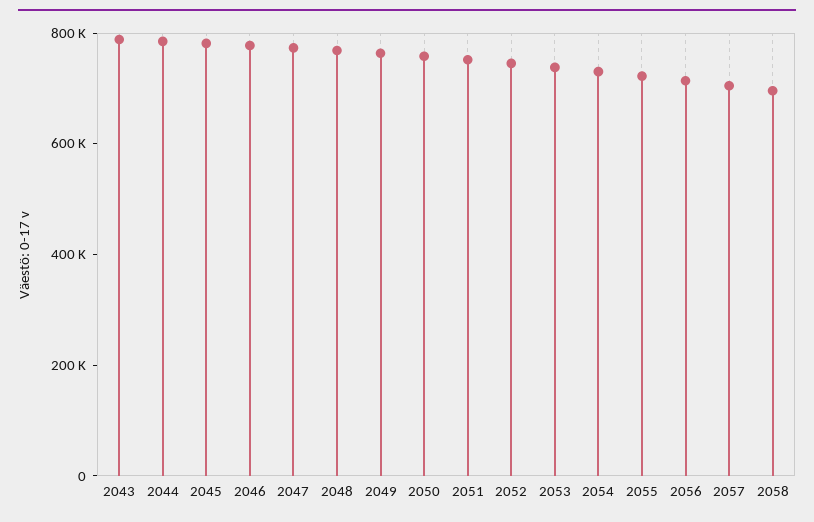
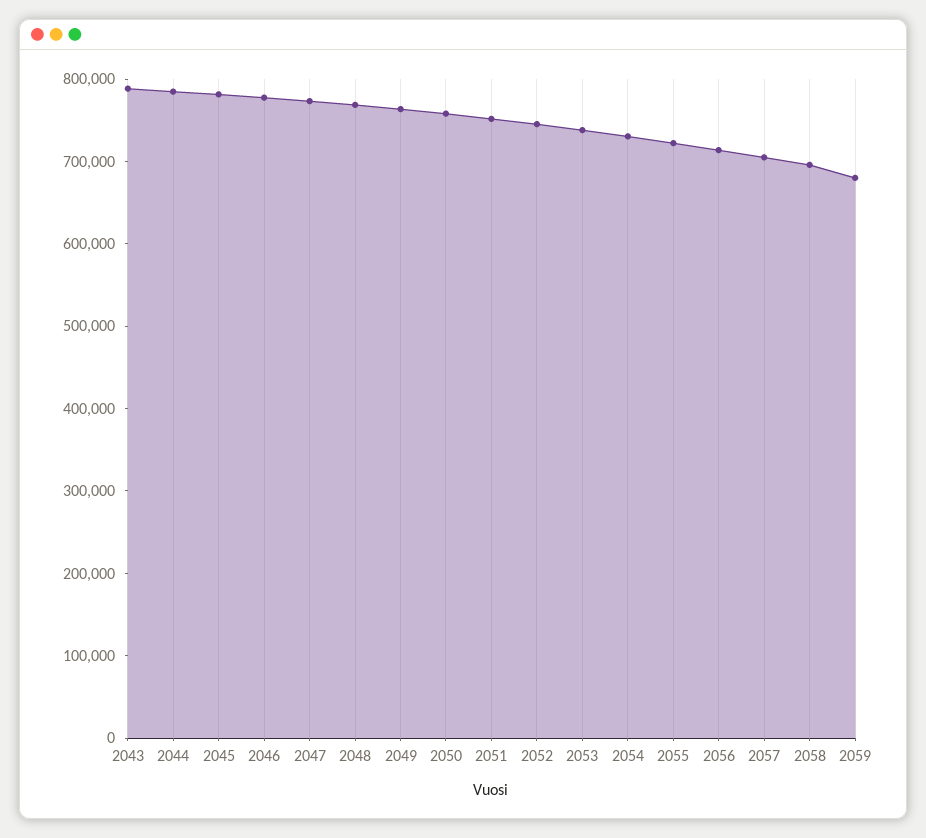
2059: none -> 680000

